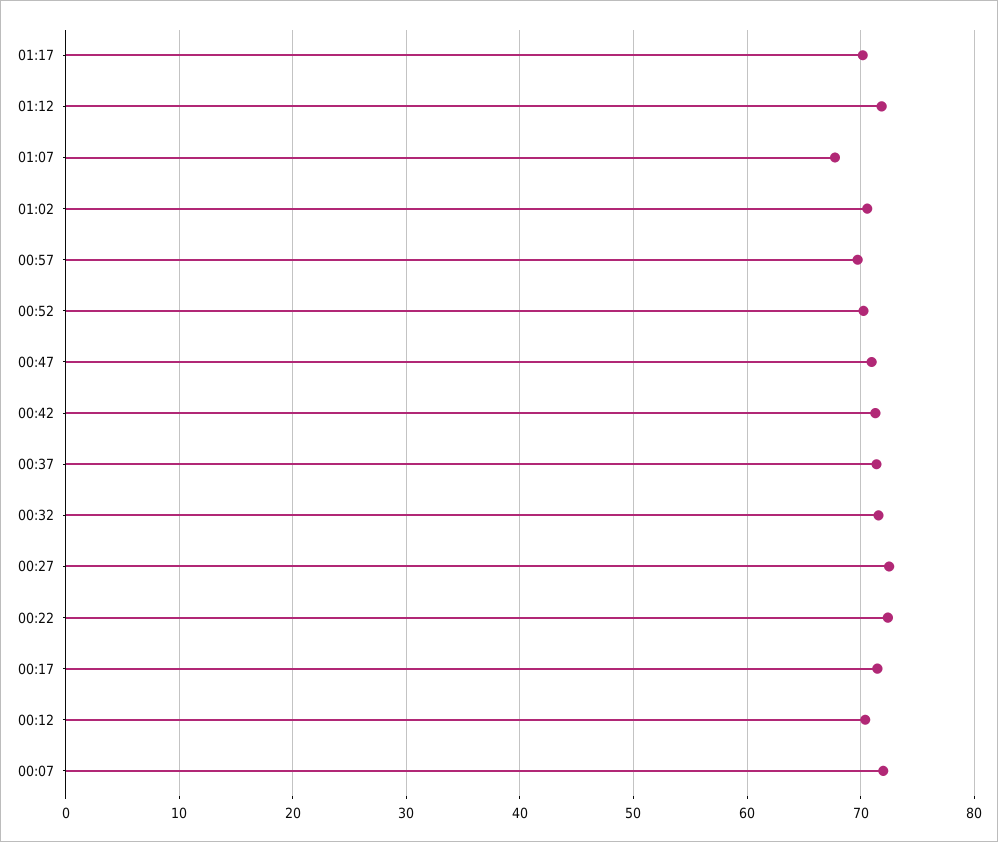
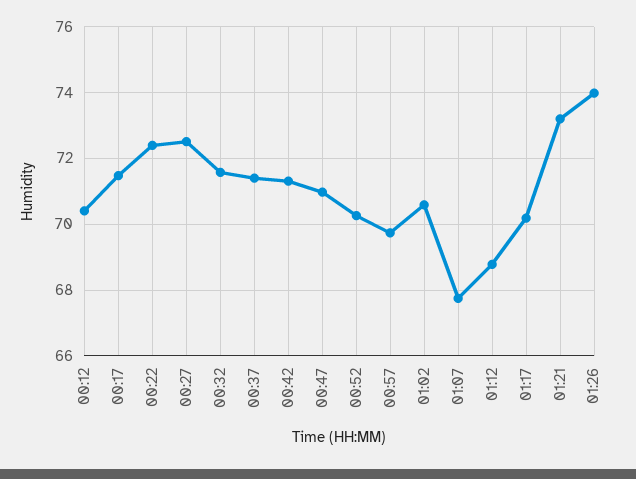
01:12: 72 -> 68.8
00:07: 72 -> none
01:21: none -> 73.2
01:26: none -> 74

